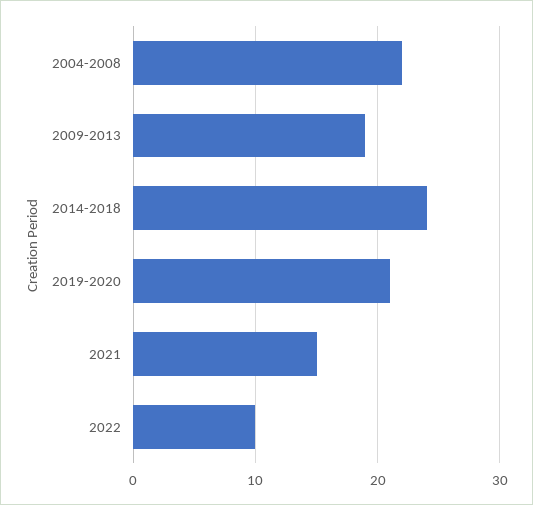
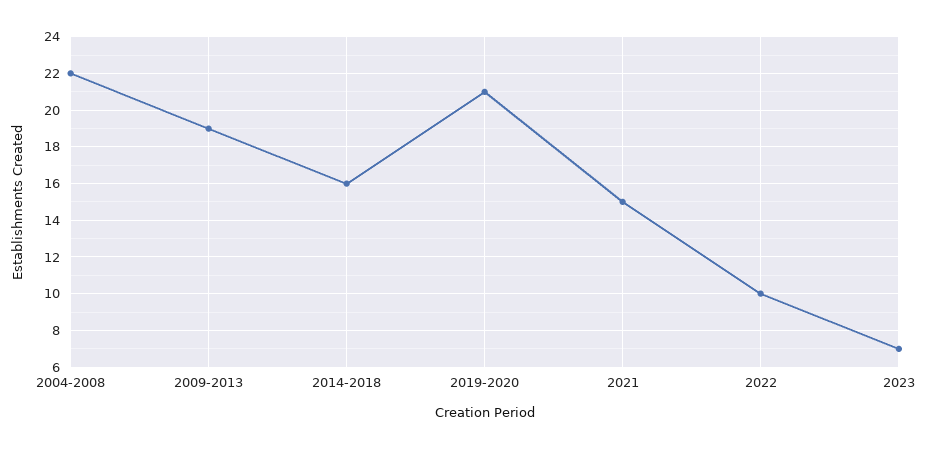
2014-2018: 24 -> 16
2023: none -> 7

